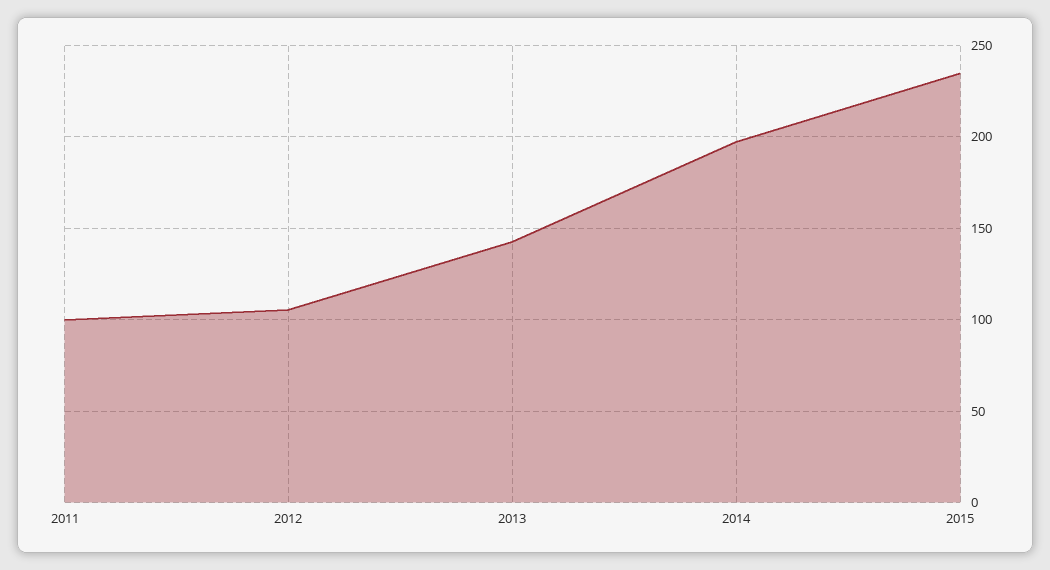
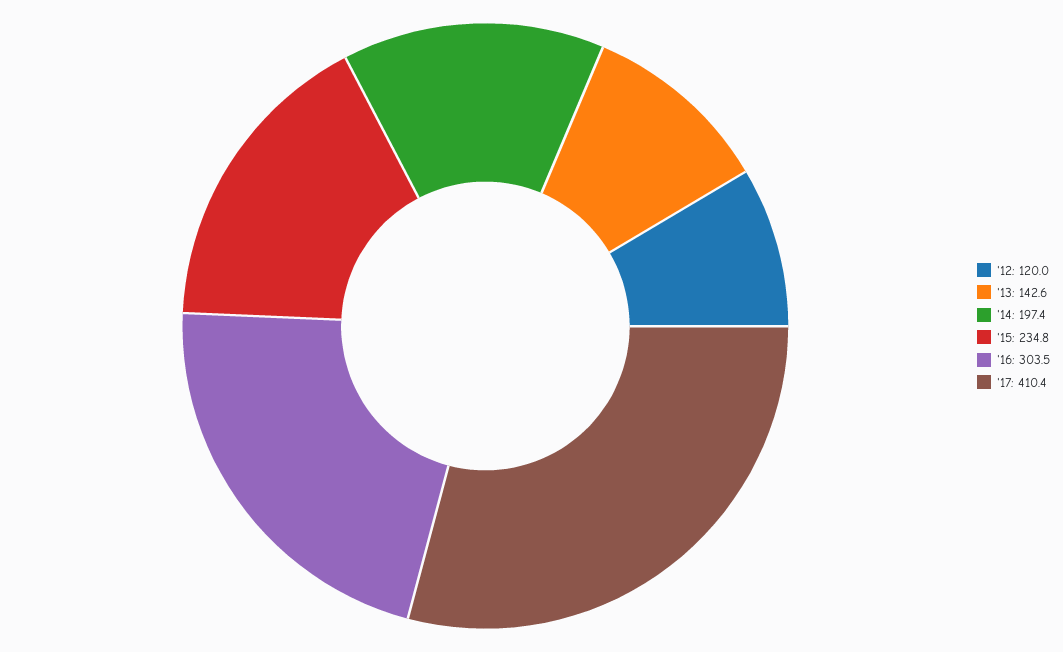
2011: 100 -> none
2012: 105 -> 120
'16: none -> 303.5
'17: none -> 410.4

